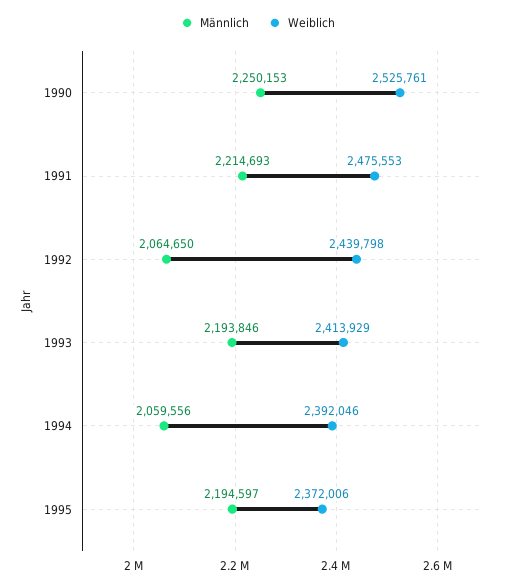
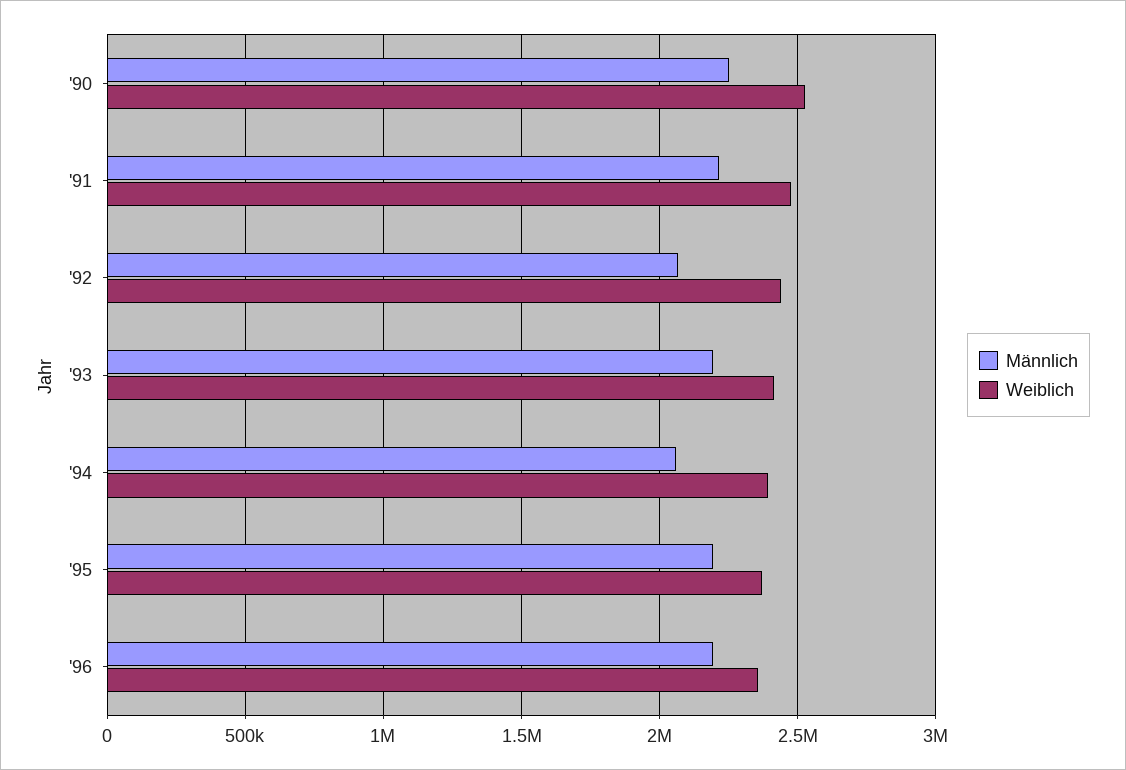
Männlich, '96: none -> 2200000
Weiblich, '96: none -> 2350000

